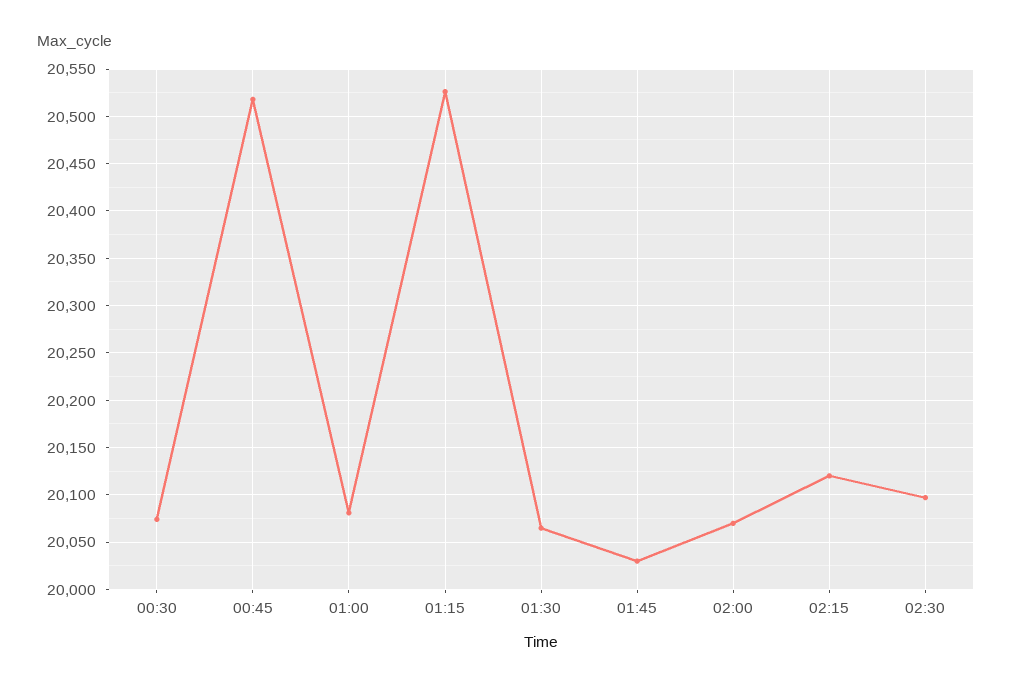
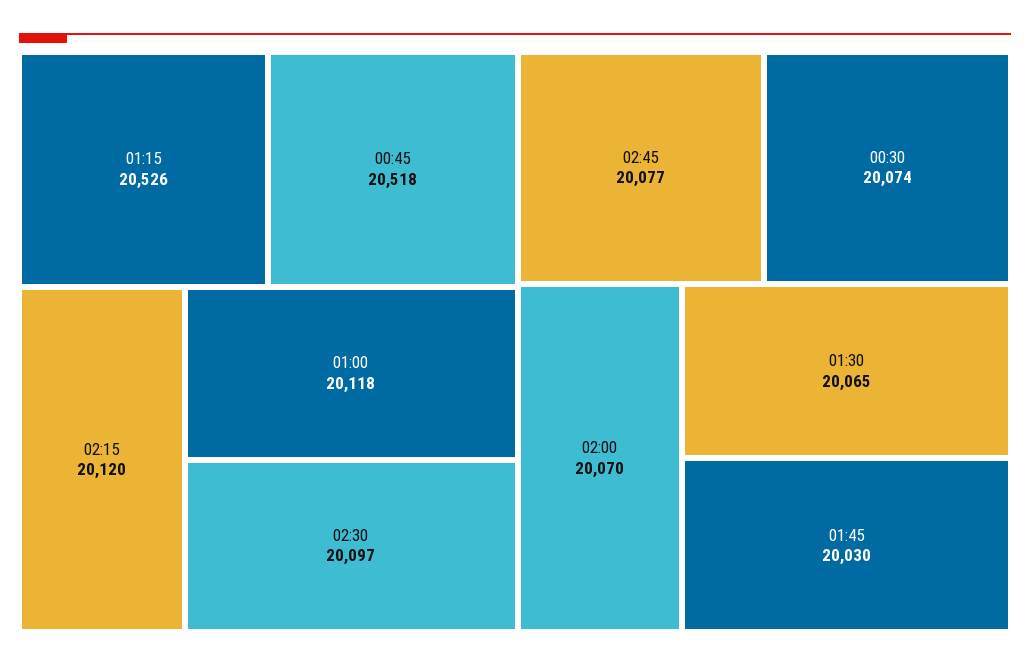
01:00: 20080 -> 20118
02:45: none -> 20077

